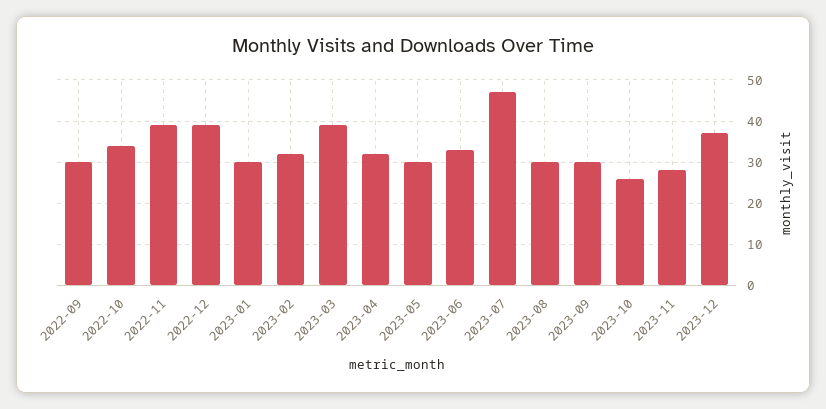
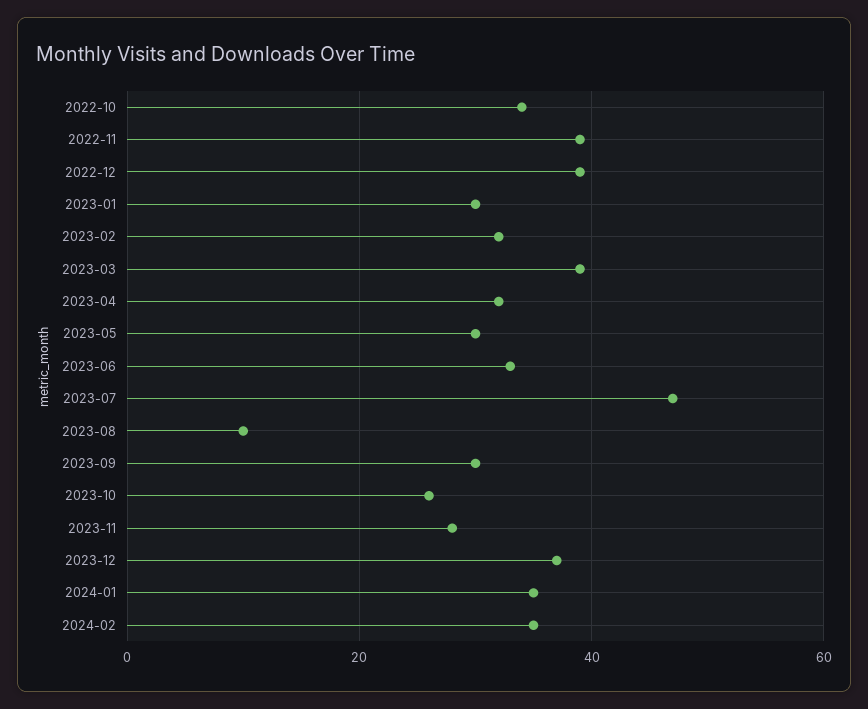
2022-09: 30 -> none
2023-08: 30 -> 10
2024-01: none -> 35
2024-02: none -> 35

